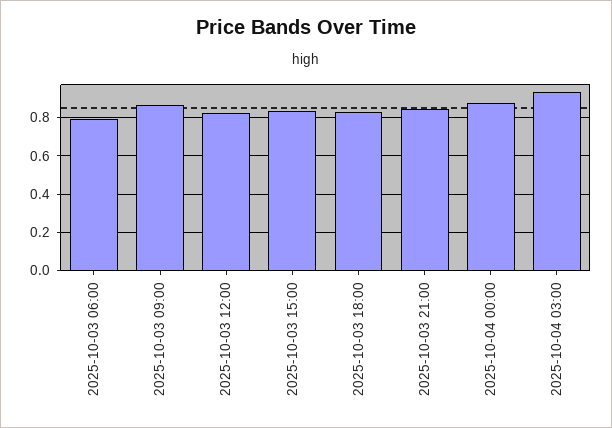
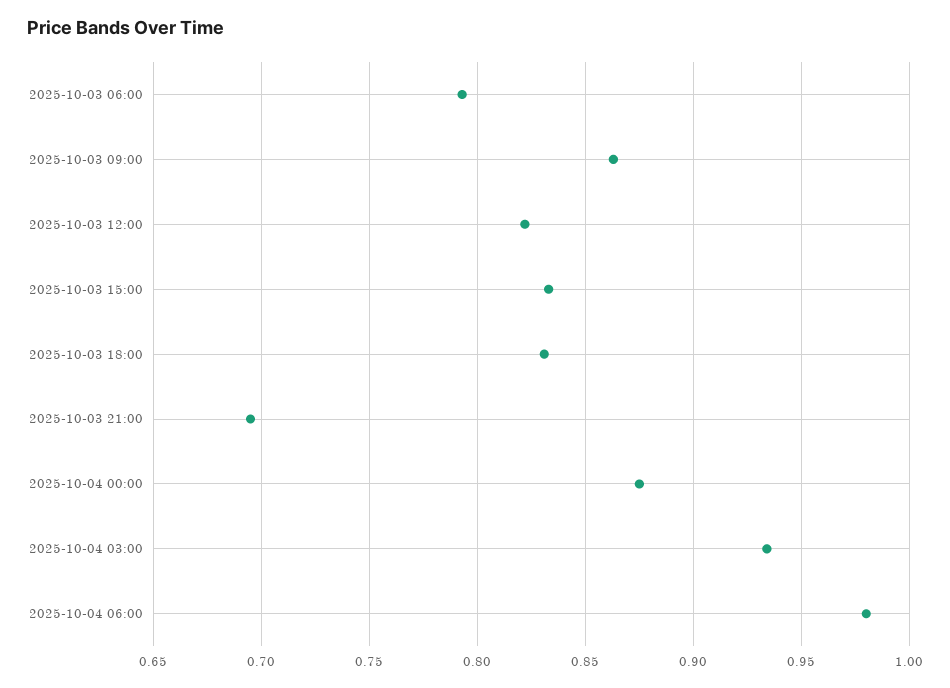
2025-10-03 21:00: 0.85 -> 0.695
2025-10-04 06:00: none -> 0.98

